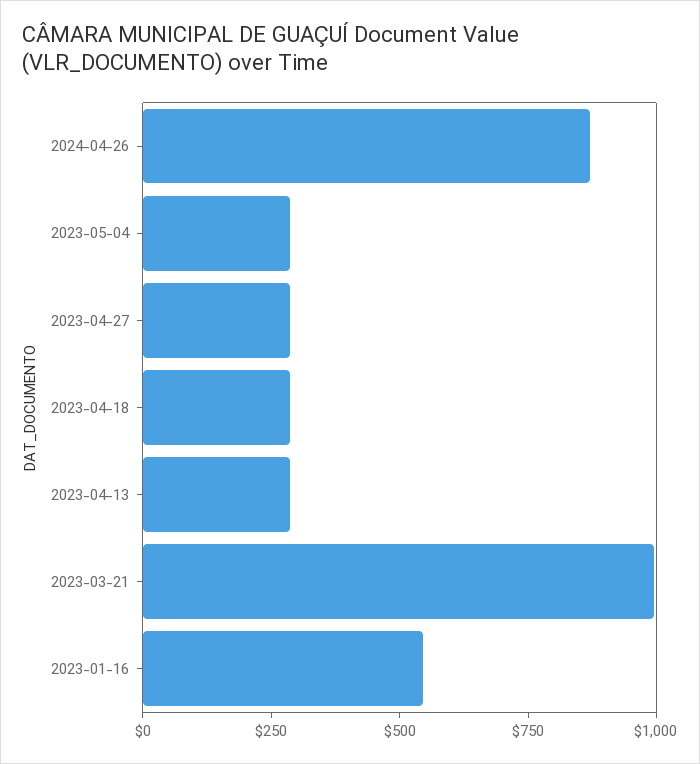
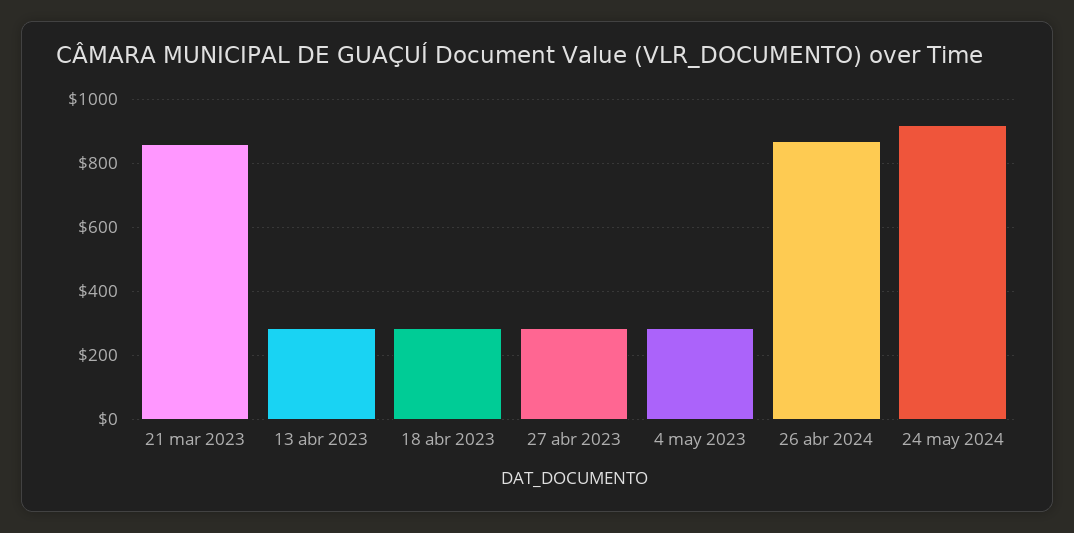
2023-03-21: 1000 -> 860
2023-01-16: 550 -> none
24 may 2024: none -> 920

